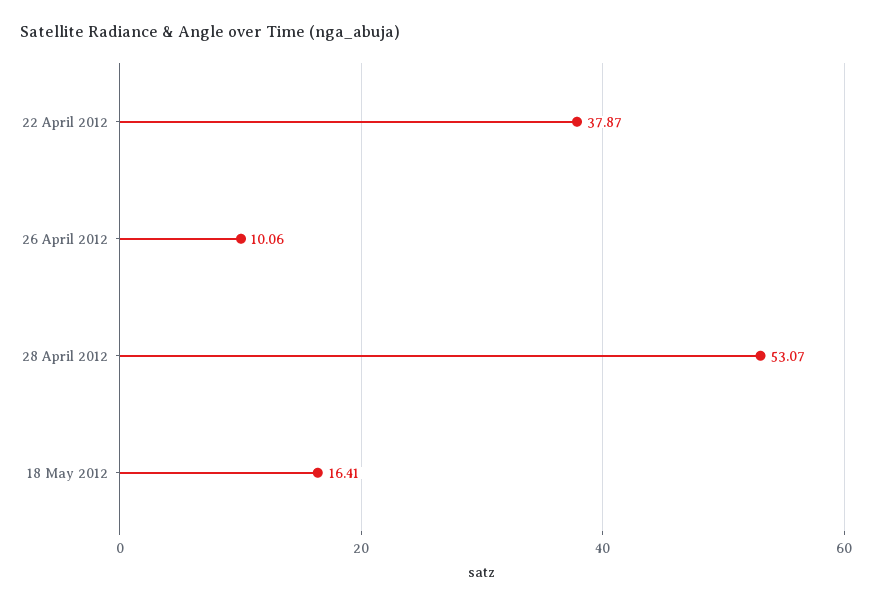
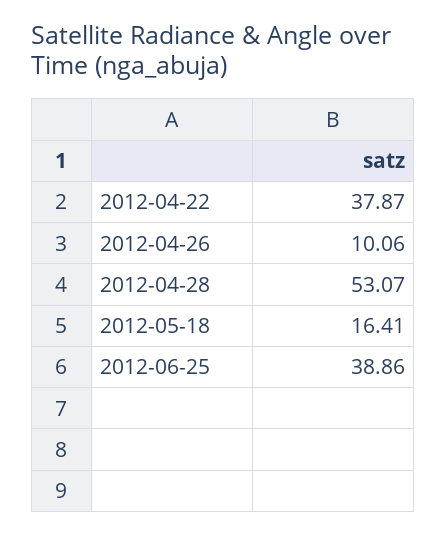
2012-06-25: none -> 38.86

